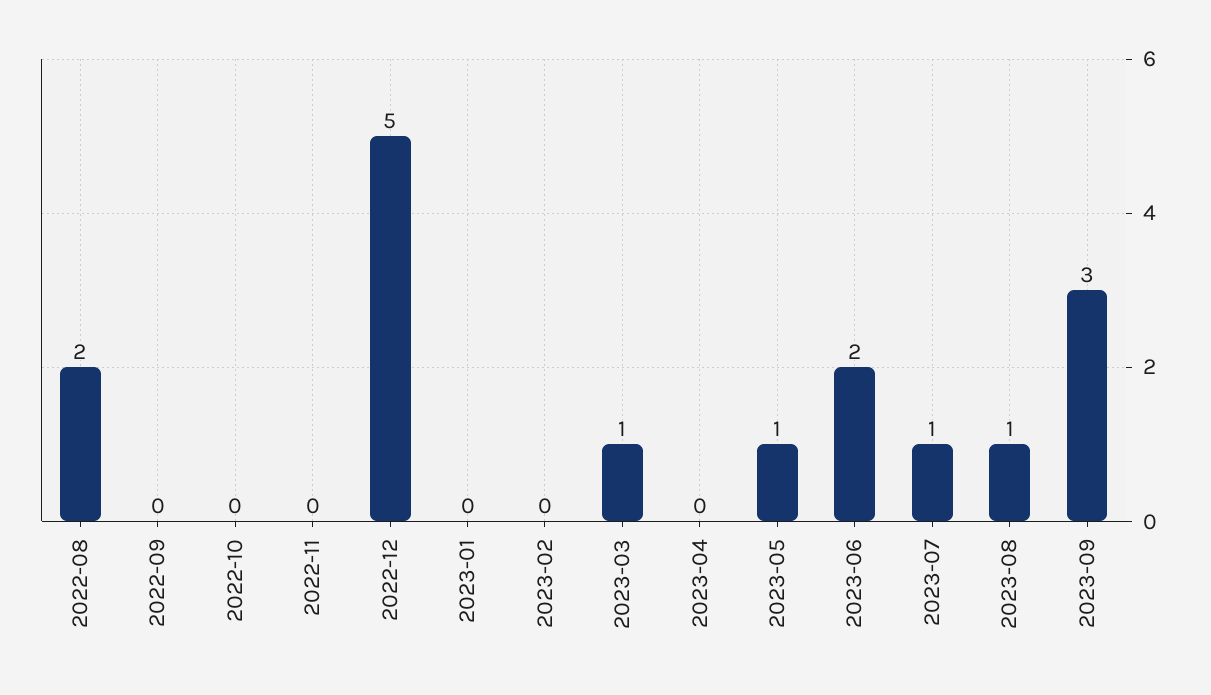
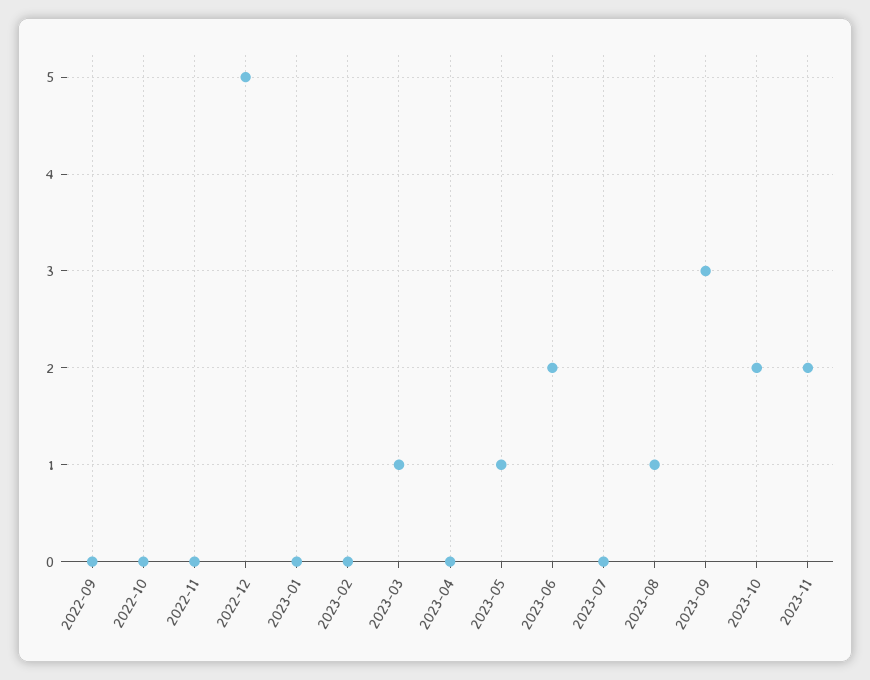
2022-08: 2 -> none
2023-07: 1 -> 0
2023-10: none -> 2
2023-11: none -> 2

